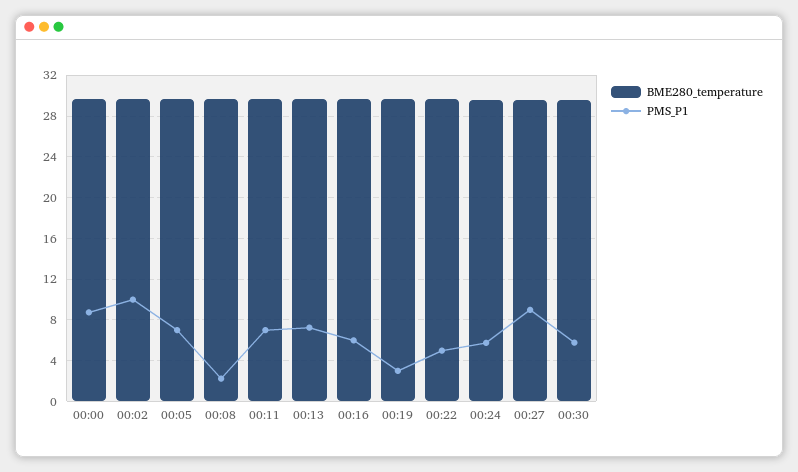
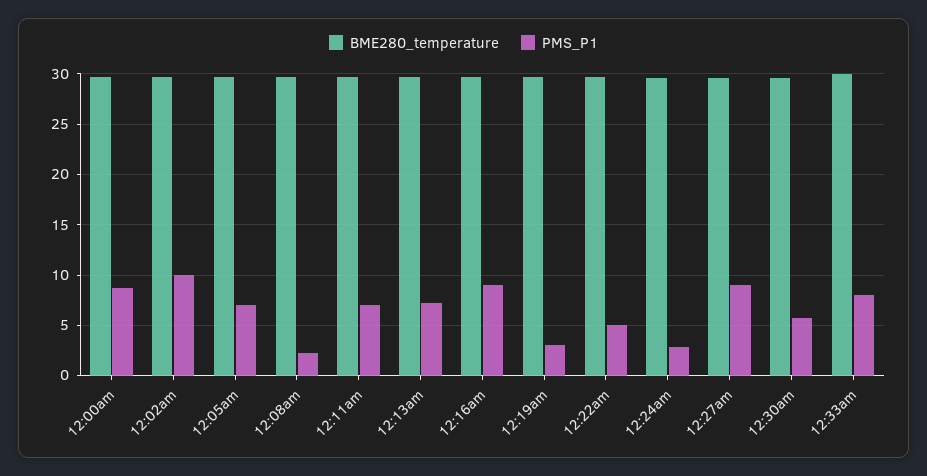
PMS_P1, 00:16: 6 -> 9
PMS_P1, 00:24: 6 -> 3
BME280_temperature, 12:33am: none -> 30
PMS_P1, 12:33am: none -> 8

